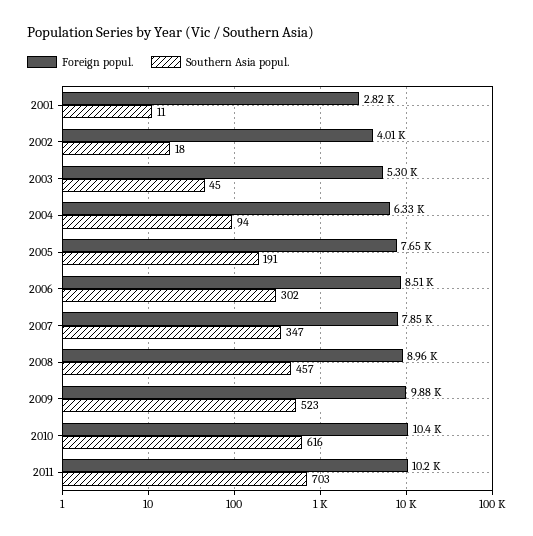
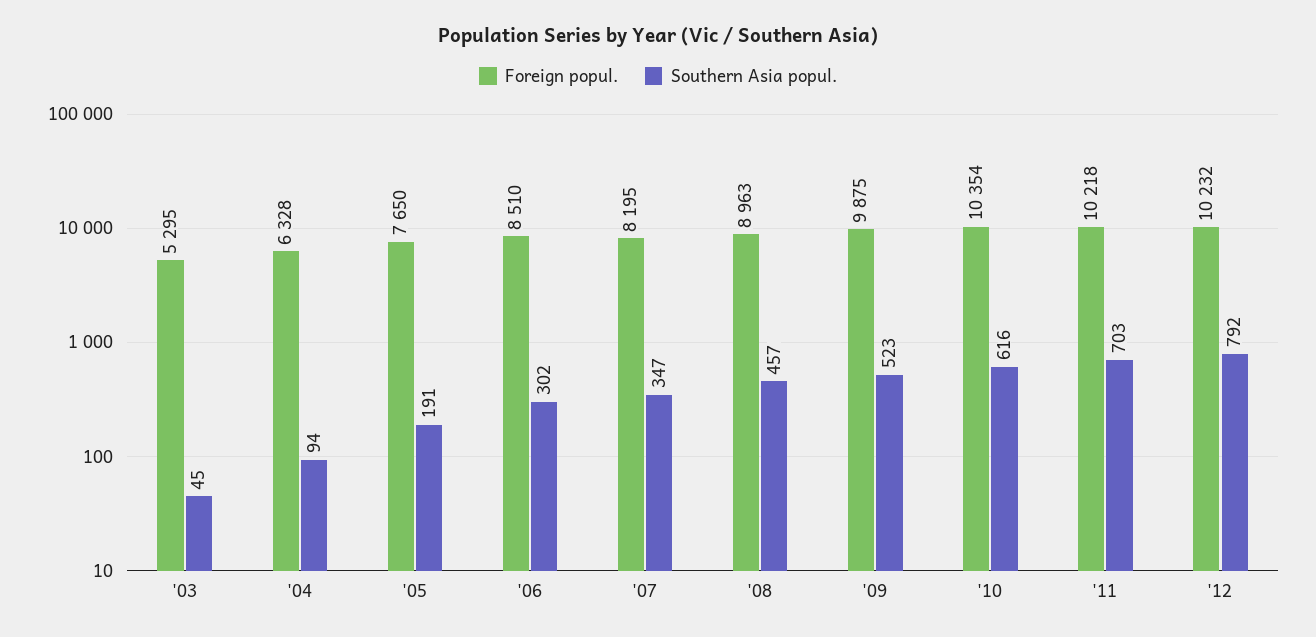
Foreign popul., 2001: 2820 -> none
Southern Asia popul., 2001: 11 -> none
Foreign popul., 2002: 4010 -> none
Southern Asia popul., 2002: 18 -> none
Foreign popul., 2007: 7850 -> 8195
Foreign popul., '12: none -> 10232
Southern Asia popul., '12: none -> 792

